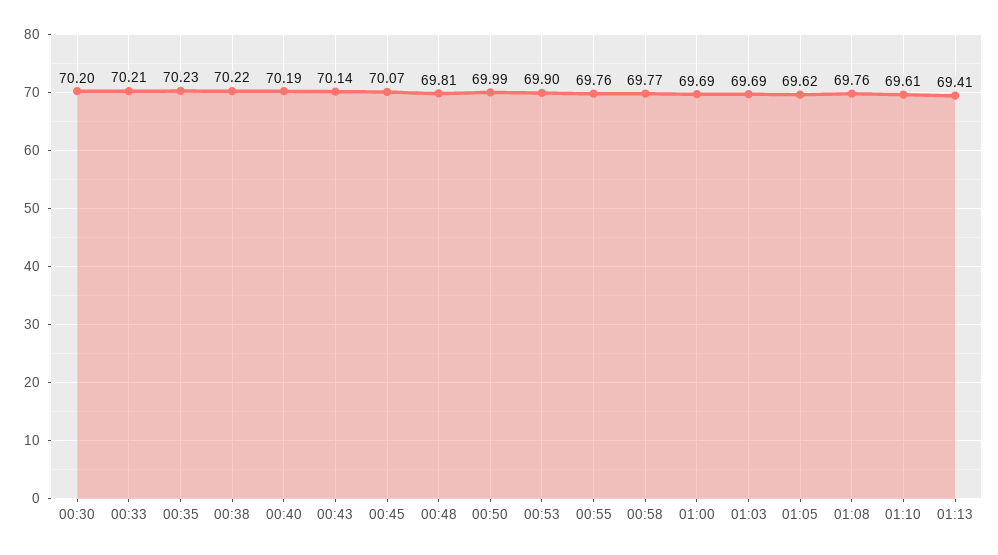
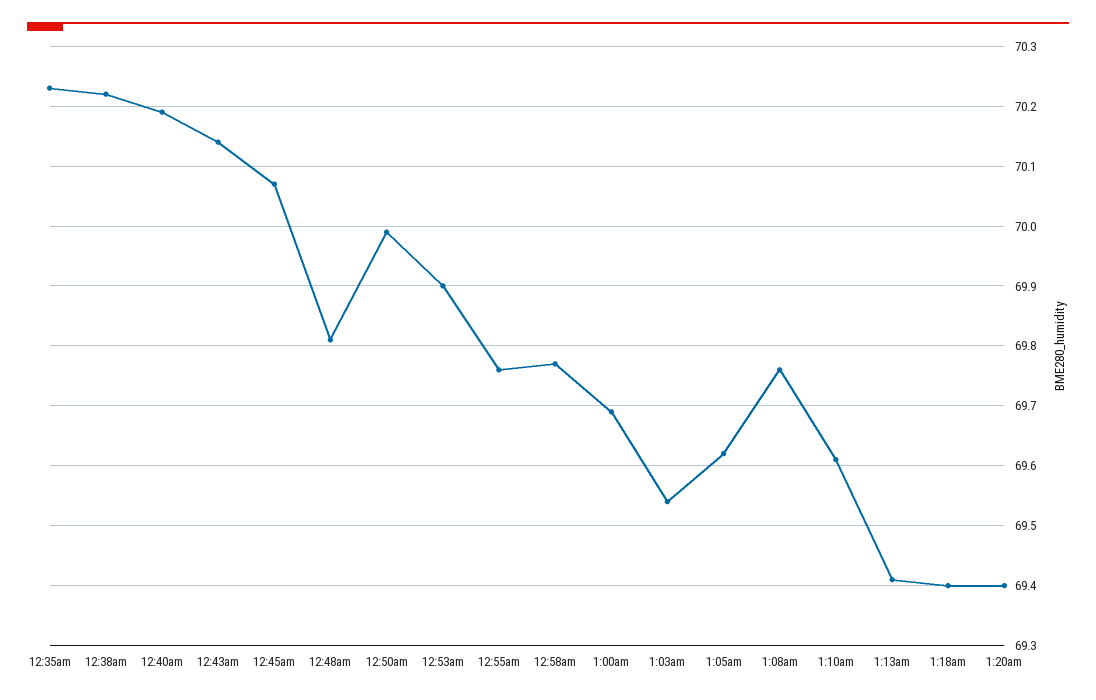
00:30: 70.2 -> none
00:33: 70.21 -> none
01:03: 69.69 -> 69.55
1:18am: none -> 69.4
1:20am: none -> 69.4

